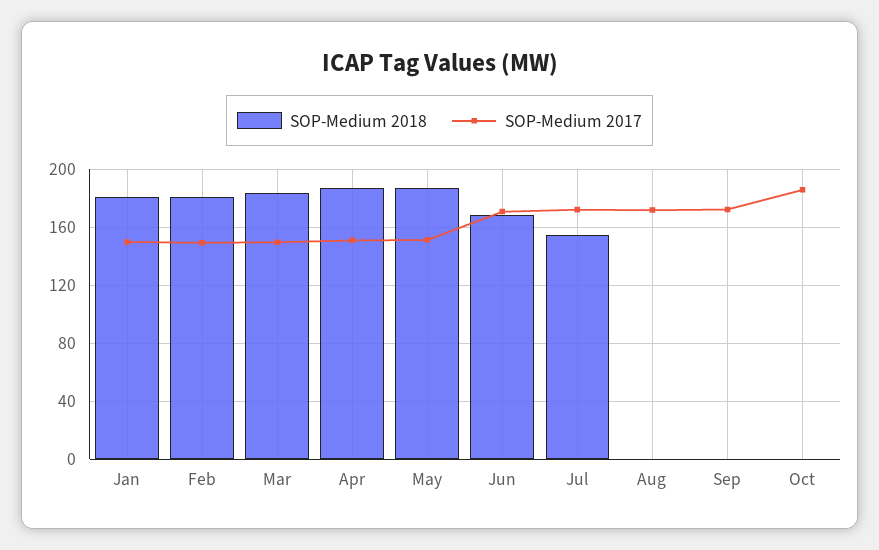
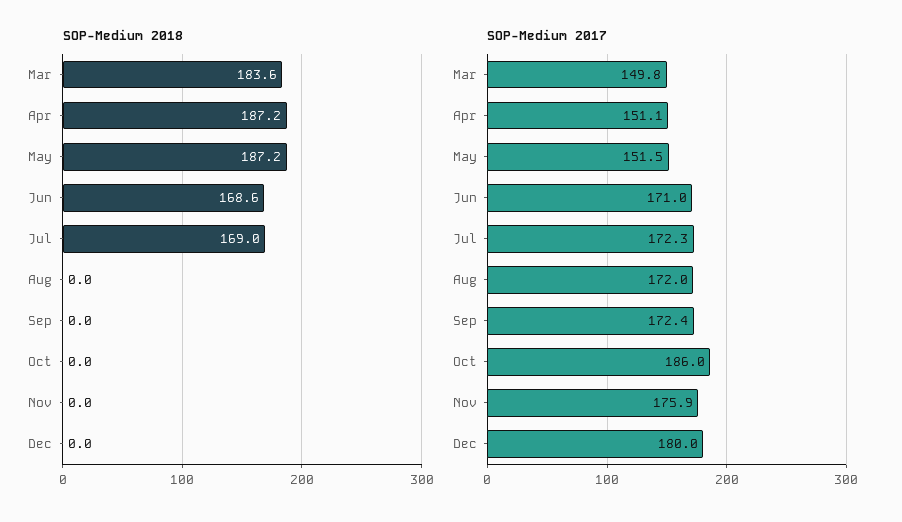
SOP-Medium 2018, Jan: 180 -> none
SOP-Medium 2017, Jan: 150 -> none
SOP-Medium 2018, Feb: 180 -> none
SOP-Medium 2017, Feb: 150 -> none
SOP-Medium 2018, Jul: 155 -> 169
SOP-Medium 2018, Nov: none -> 0
SOP-Medium 2018, Dec: none -> 0
SOP-Medium 2017, Nov: none -> 175.9
SOP-Medium 2017, Dec: none -> 180

